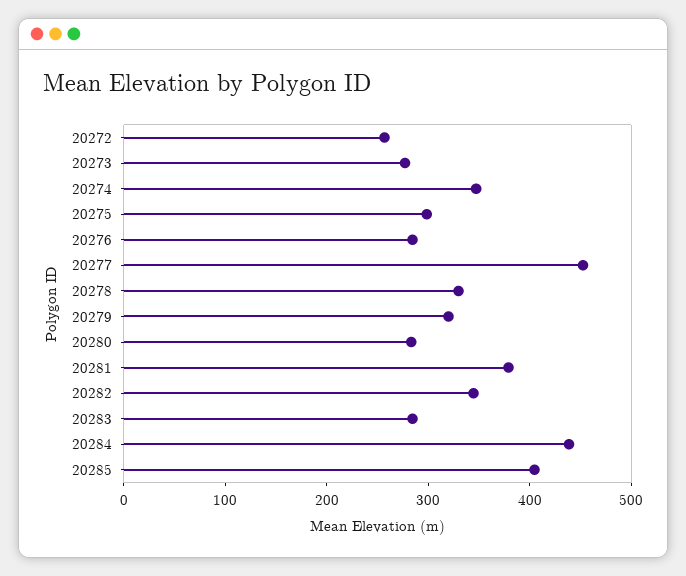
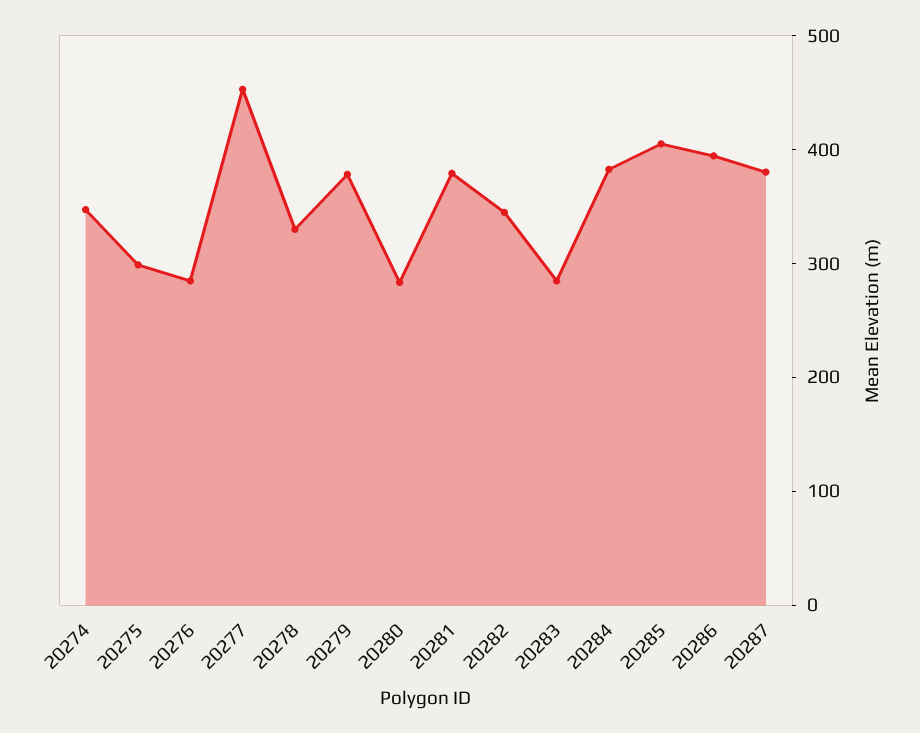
20272: 260 -> none
20273: 280 -> none
20279: 320 -> 380
20284: 440 -> 380
20286: none -> 400
20287: none -> 380

